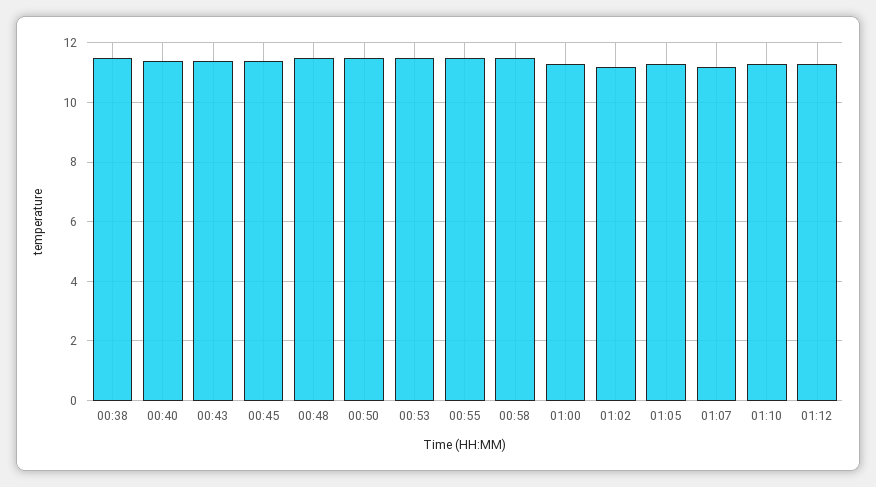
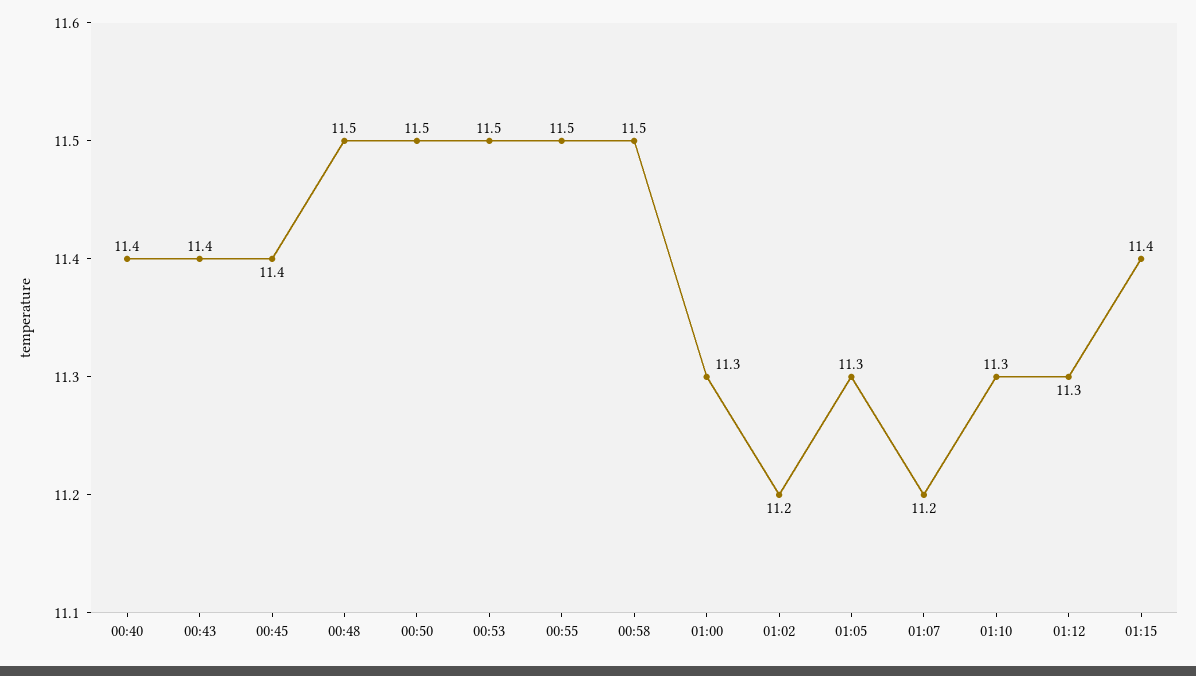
00:38: 11.5 -> none
01:15: none -> 11.4

